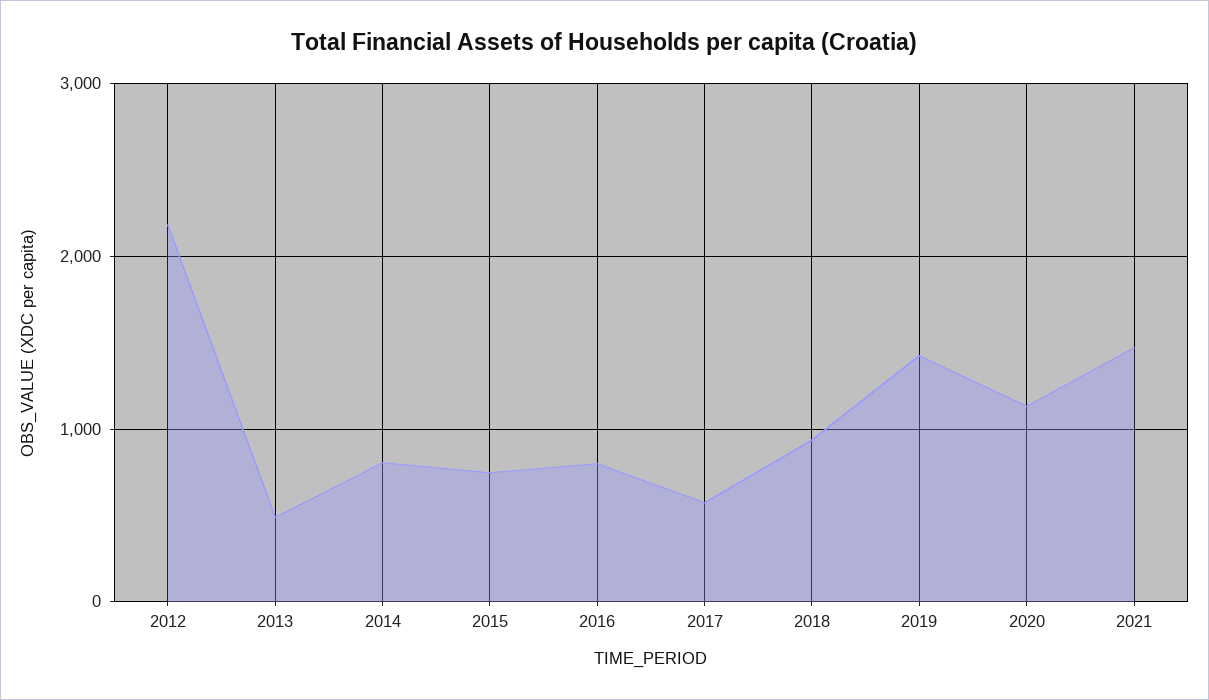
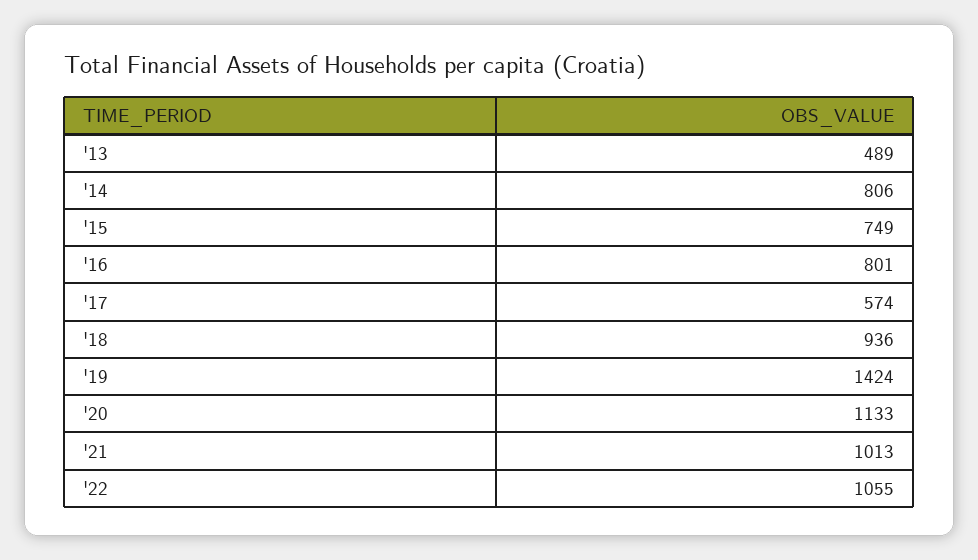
2012: 2200 -> none
2021: 1500 -> 1013
'22: none -> 1055

